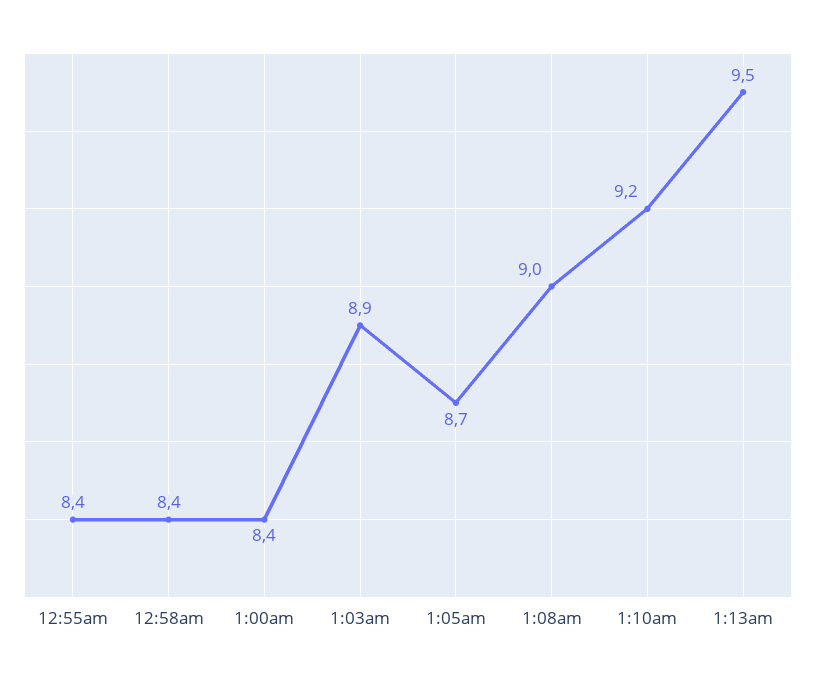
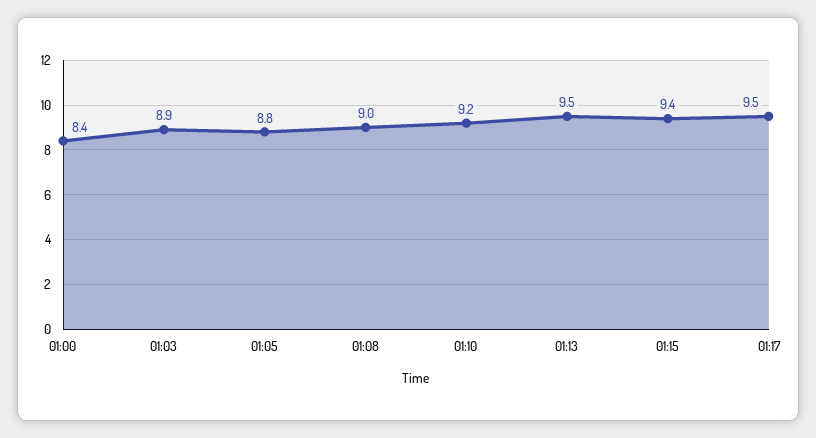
12:55am: 8.4 -> none
12:58am: 8.4 -> none
1:05am: 8.7 -> 8.8
01:15: none -> 9.4
01:17: none -> 9.5

